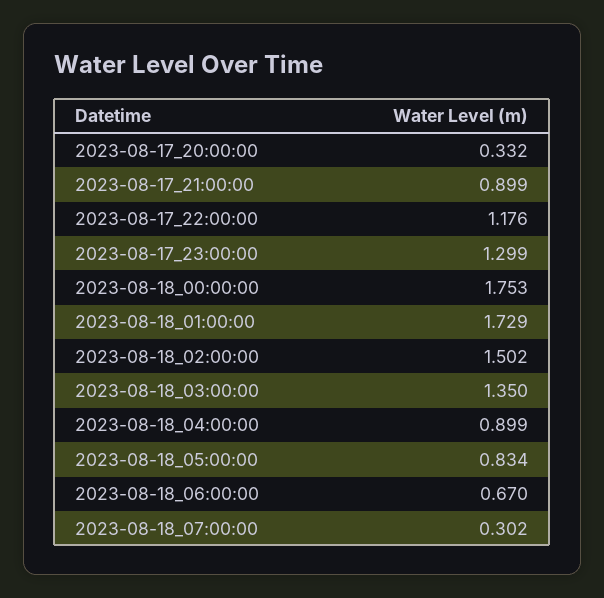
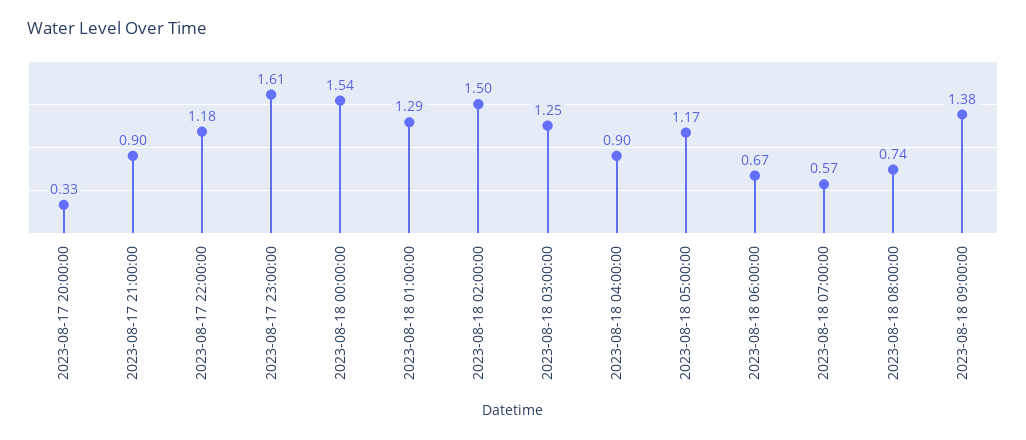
2023-08-17_23:00:00: 1.299 -> 1.61
2023-08-18_00:00:00: 1.753 -> 1.54
2023-08-18_01:00:00: 1.729 -> 1.29
2023-08-18_03:00:00: 1.35 -> 1.25
2023-08-18_05:00:00: 0.834 -> 1.17
2023-08-18_07:00:00: 0.302 -> 0.57
2023-08-18 08:00:00: none -> 0.74
2023-08-18 09:00:00: none -> 1.38

